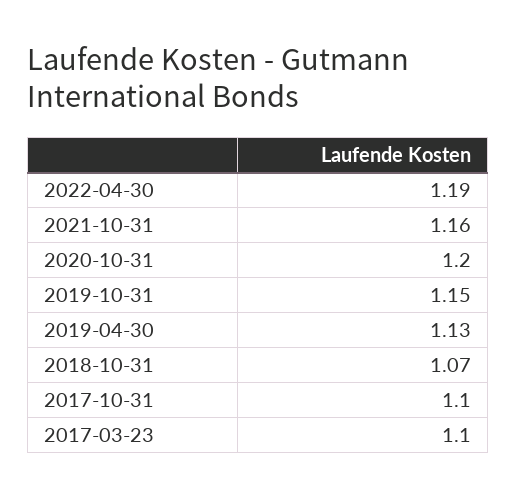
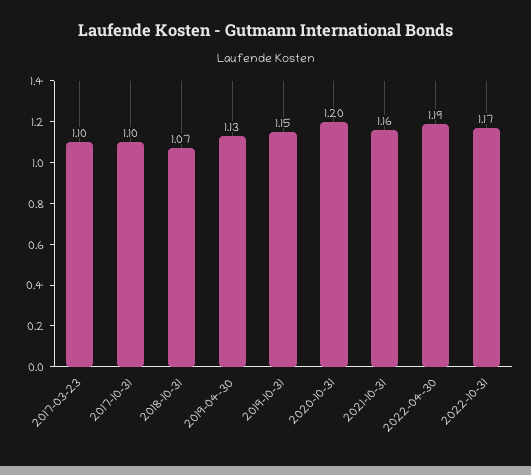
2022-10-31: none -> 1.17

